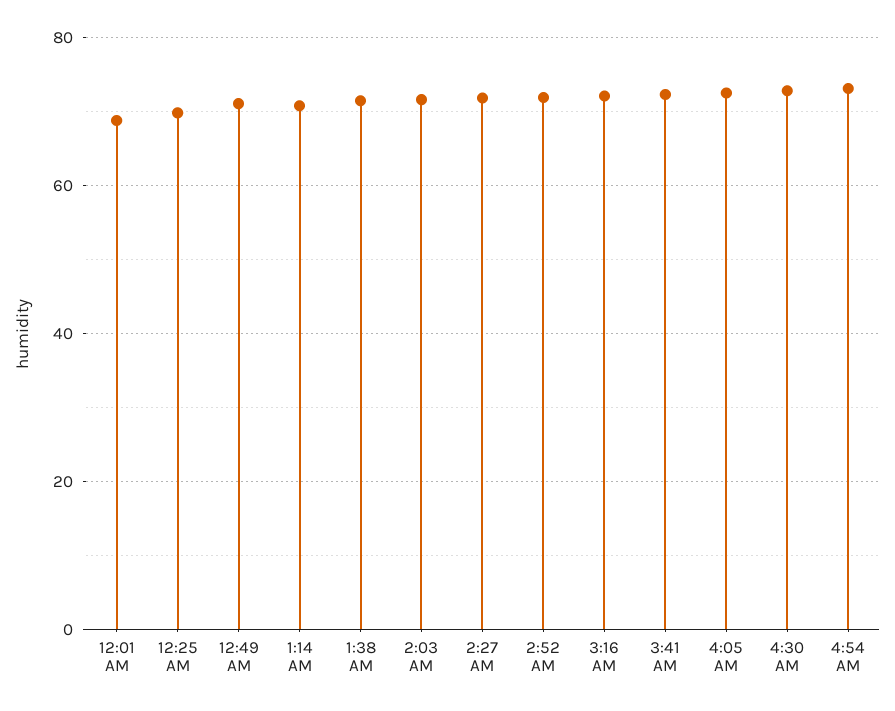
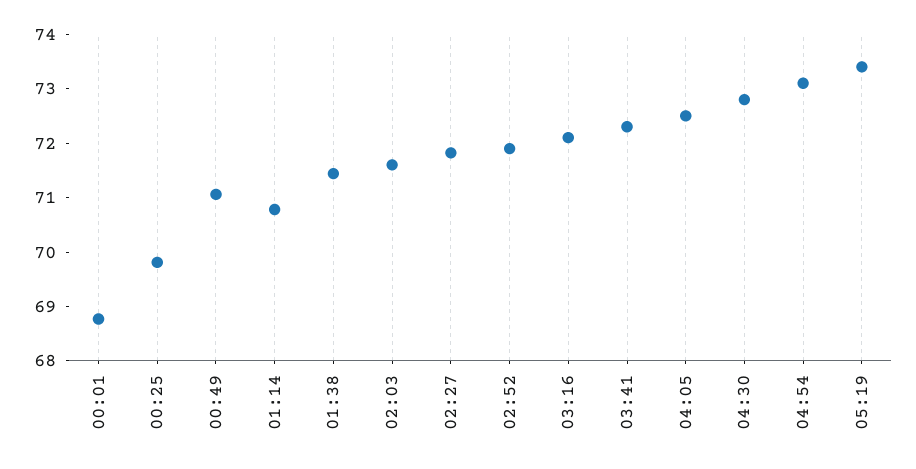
05:19: none -> 73.4

